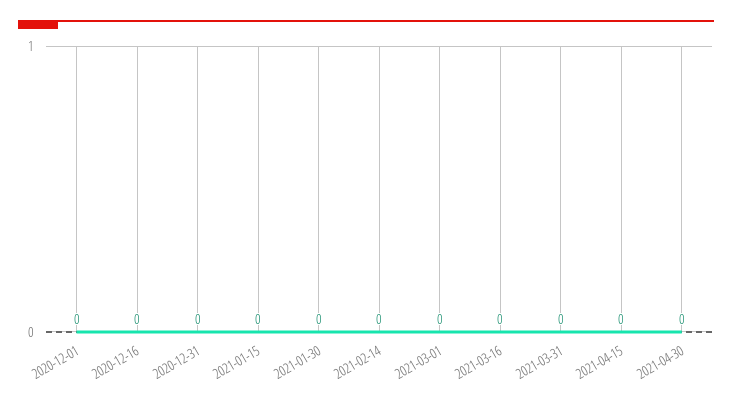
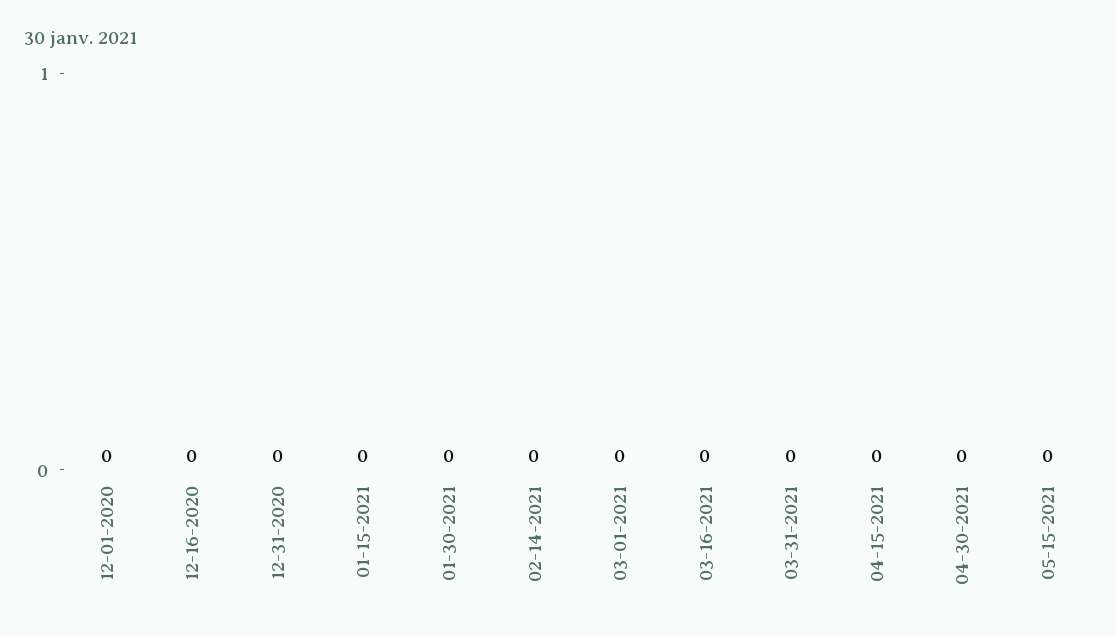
05-15-2021: none -> 0

